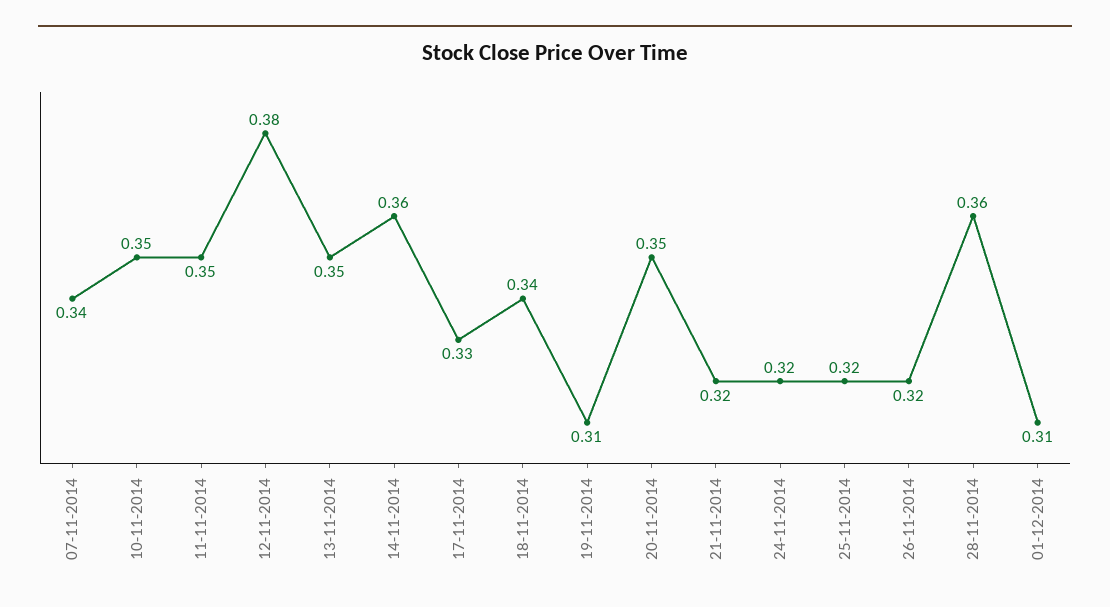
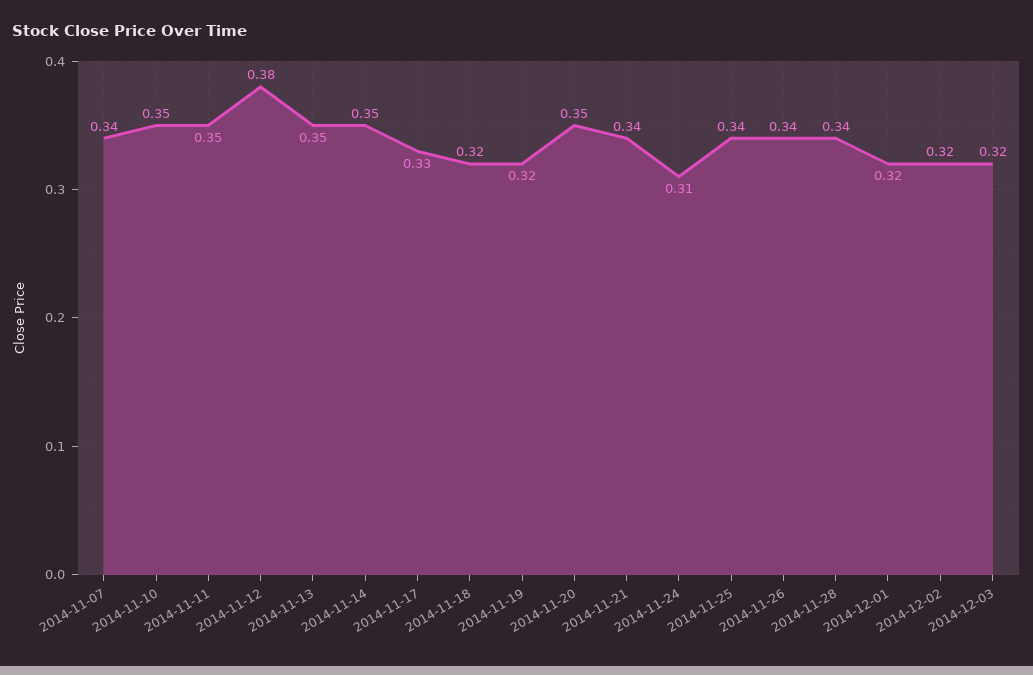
14-11-2014: 0.36 -> 0.35
18-11-2014: 0.34 -> 0.32
19-11-2014: 0.31 -> 0.32
21-11-2014: 0.32 -> 0.34
24-11-2014: 0.32 -> 0.31
25-11-2014: 0.32 -> 0.34
26-11-2014: 0.32 -> 0.34
28-11-2014: 0.36 -> 0.34
01-12-2014: 0.31 -> 0.32
2014-12-02: none -> 0.32
2014-12-03: none -> 0.32

